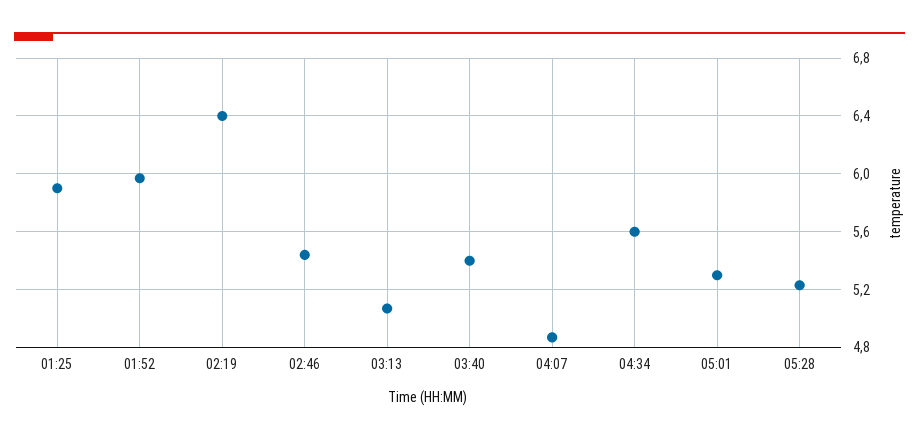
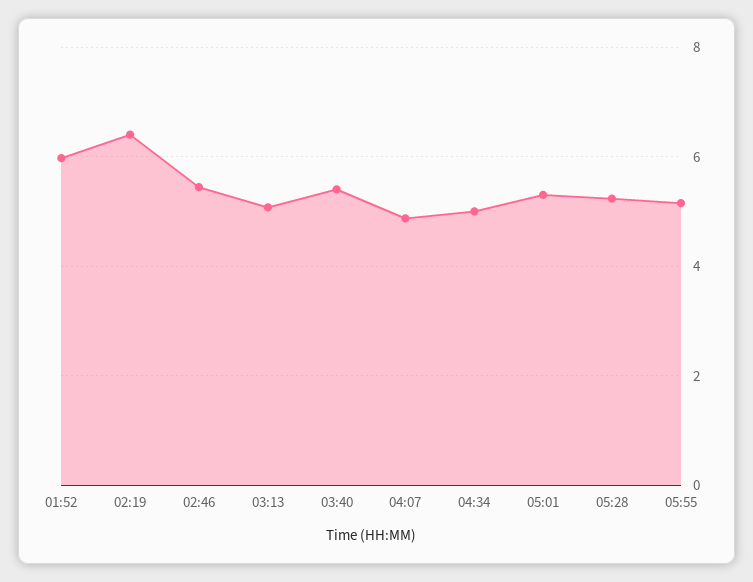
01:25: 5.9 -> none
04:34: 5.6 -> 5
05:55: none -> 5.2

